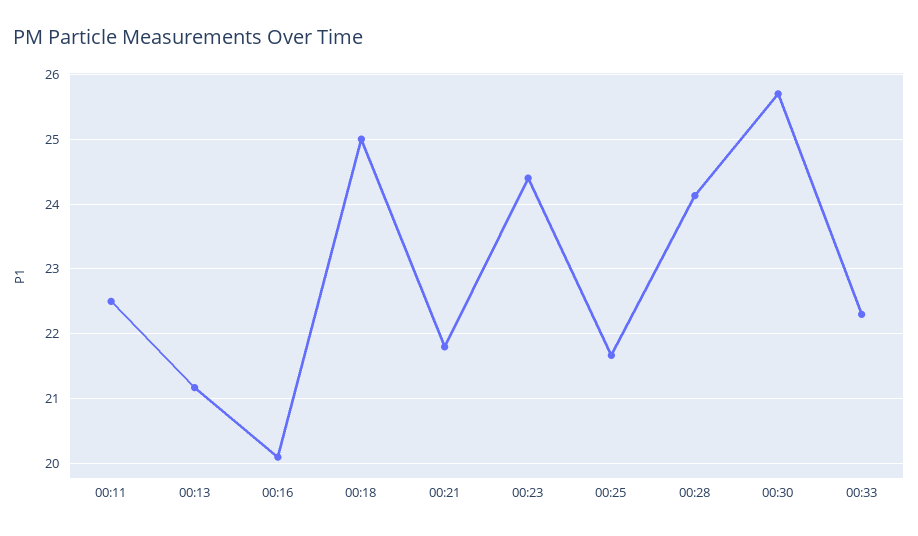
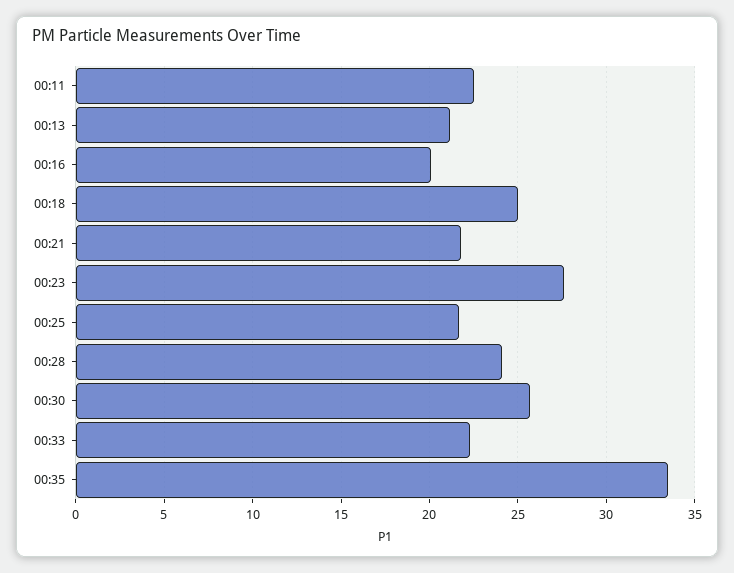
00:23: 24.4 -> 27.5
00:35: none -> 33.5

